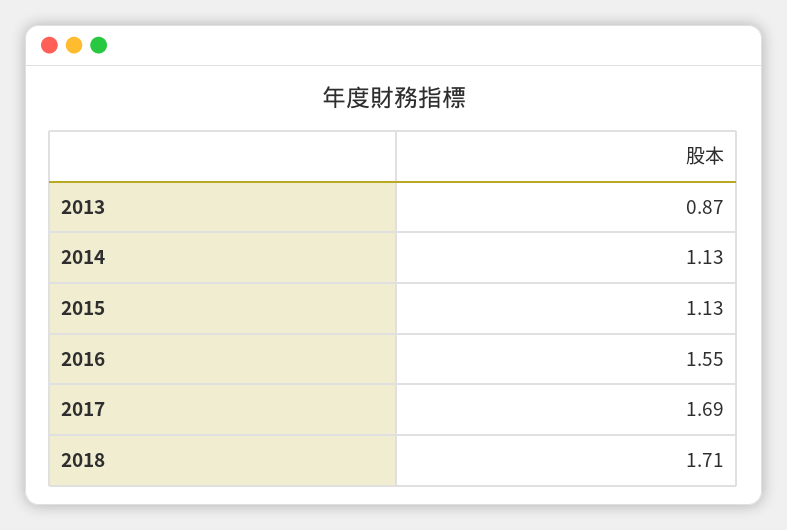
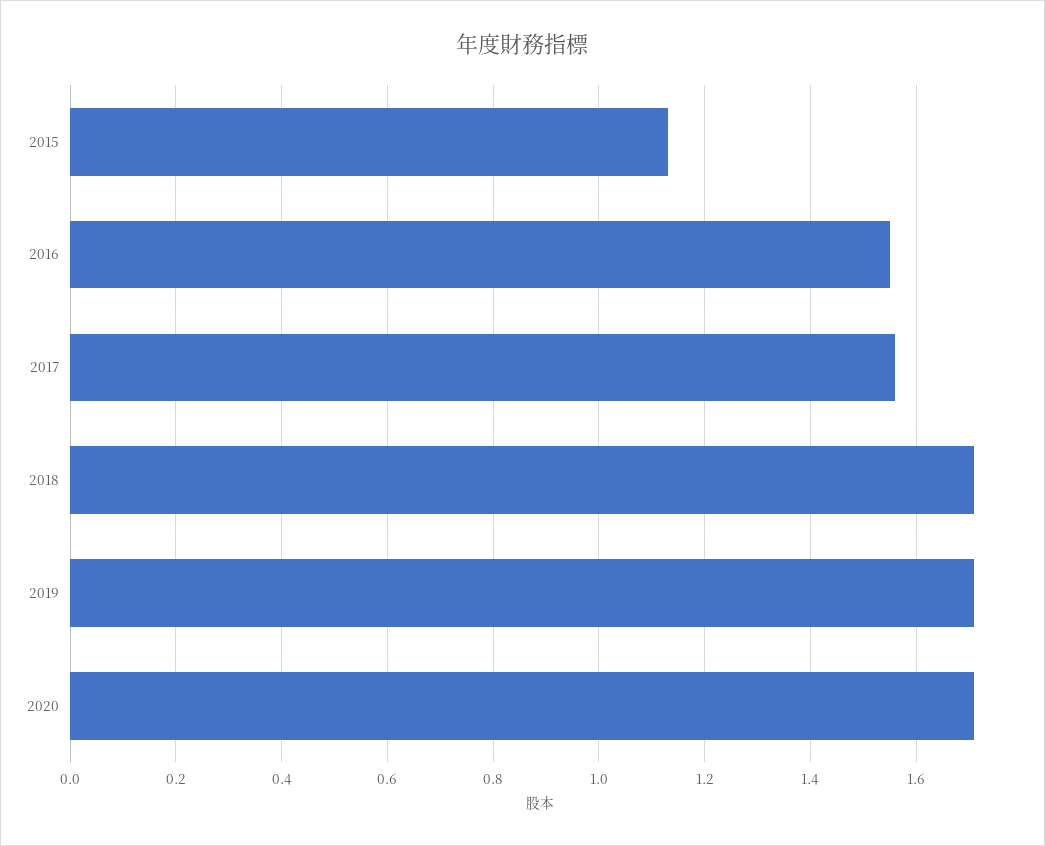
2013: 0.87 -> none
2014: 1.13 -> none
2017: 1.69 -> 1.55
2019: none -> 1.7
2020: none -> 1.7

